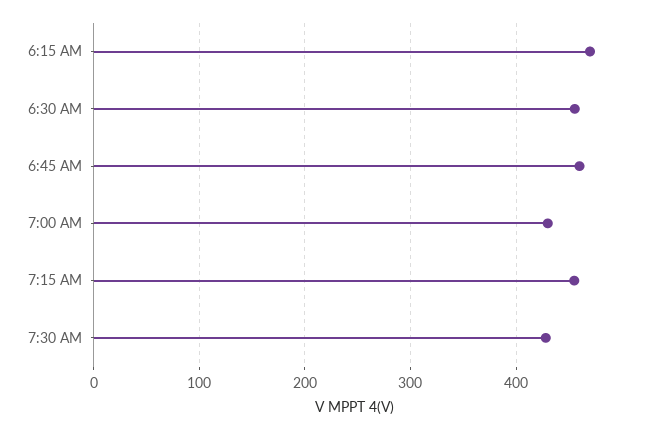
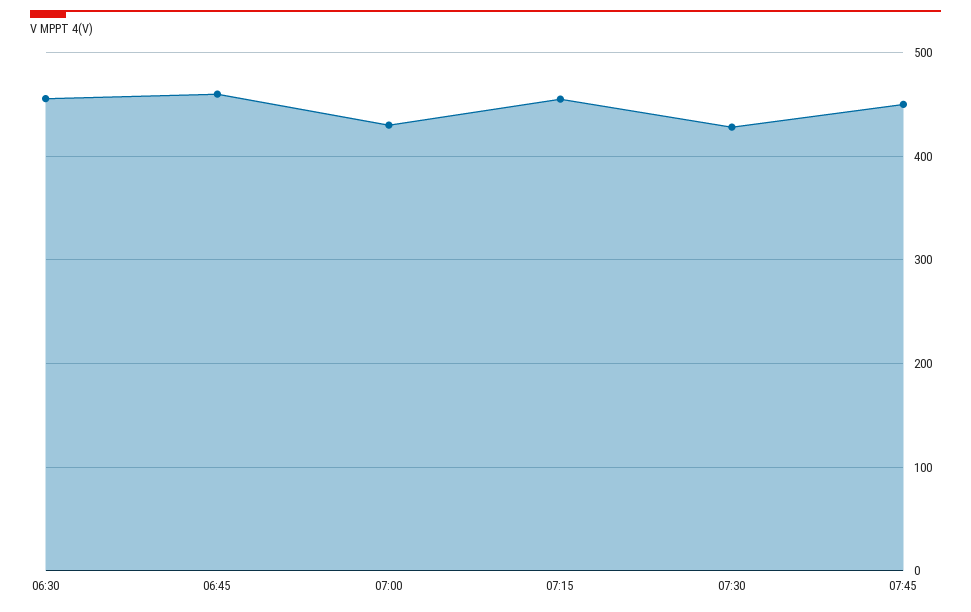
6:15 AM: 470 -> none
07:45: none -> 450

